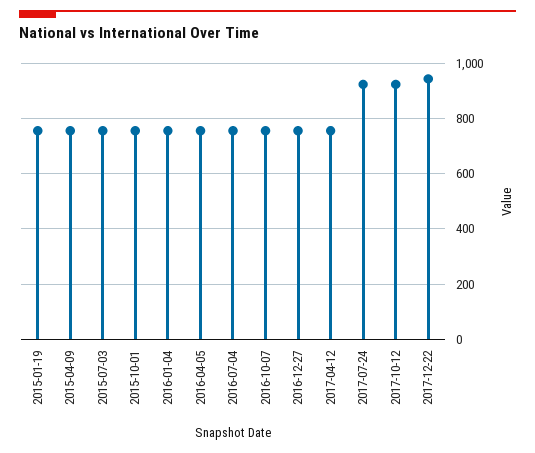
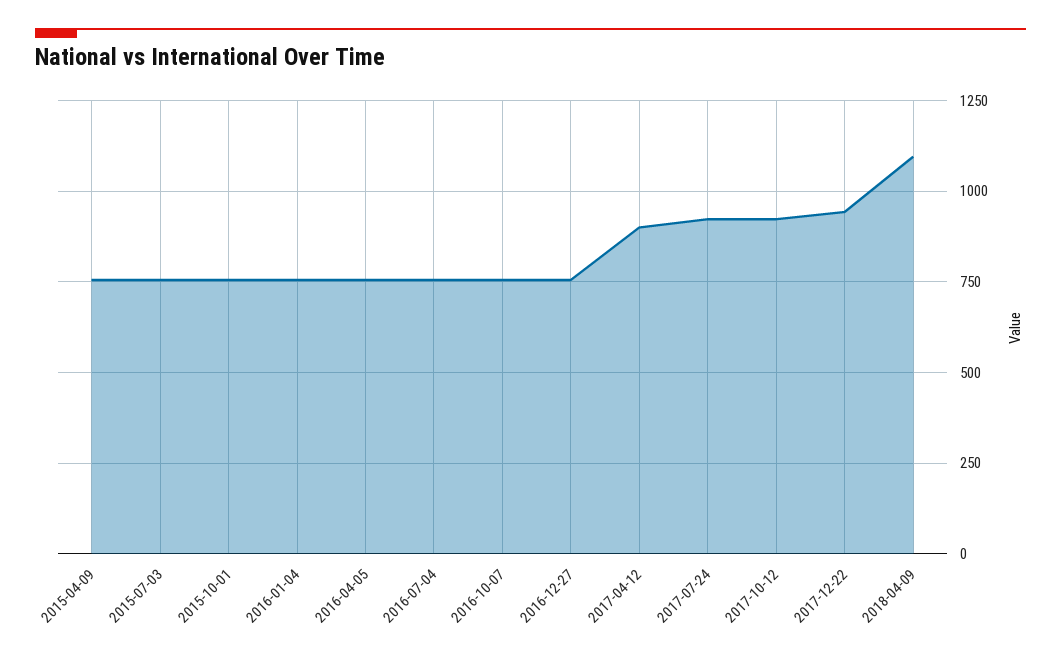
2015-01-19: 750 -> none
2017-04-12: 750 -> 900
2018-04-09: none -> 1100

